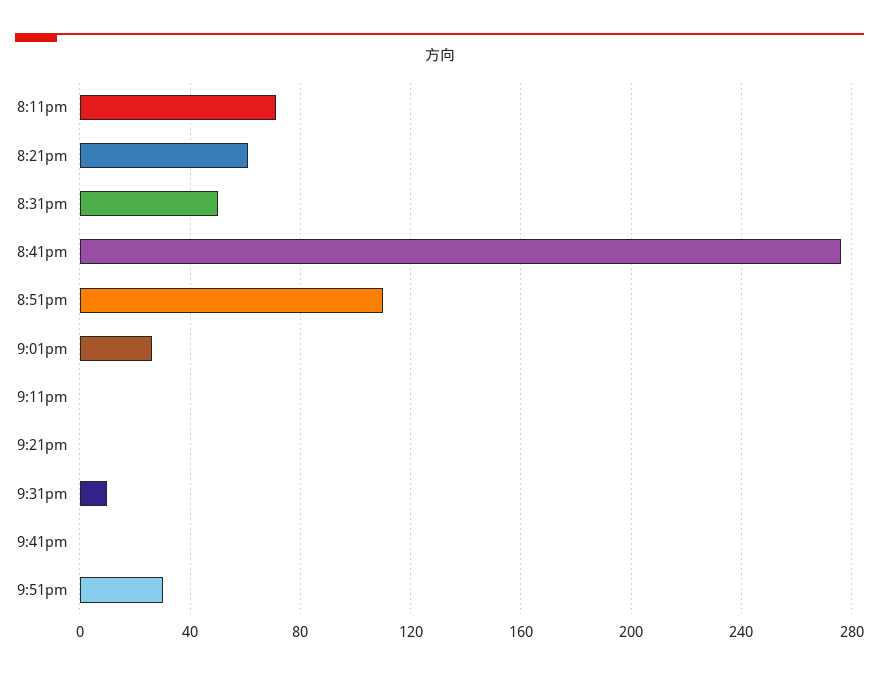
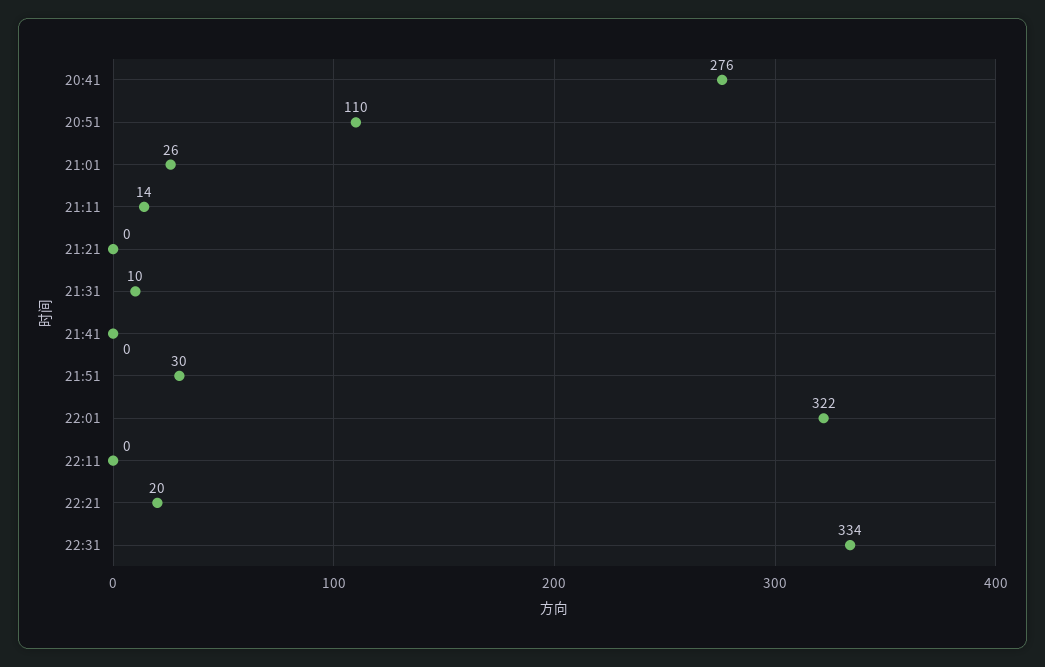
8:11pm: 70 -> none
8:21pm: 60 -> none
8:31pm: 50 -> none
9:11pm: 0 -> 14
22:01: none -> 322
22:11: none -> 0
22:21: none -> 20
22:31: none -> 334

